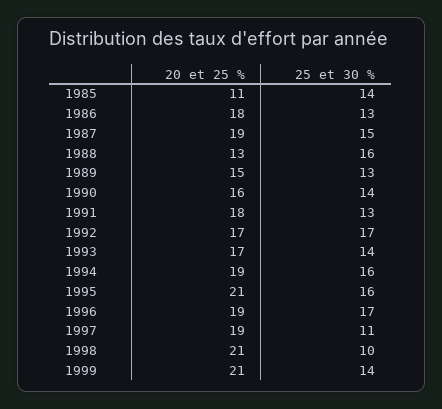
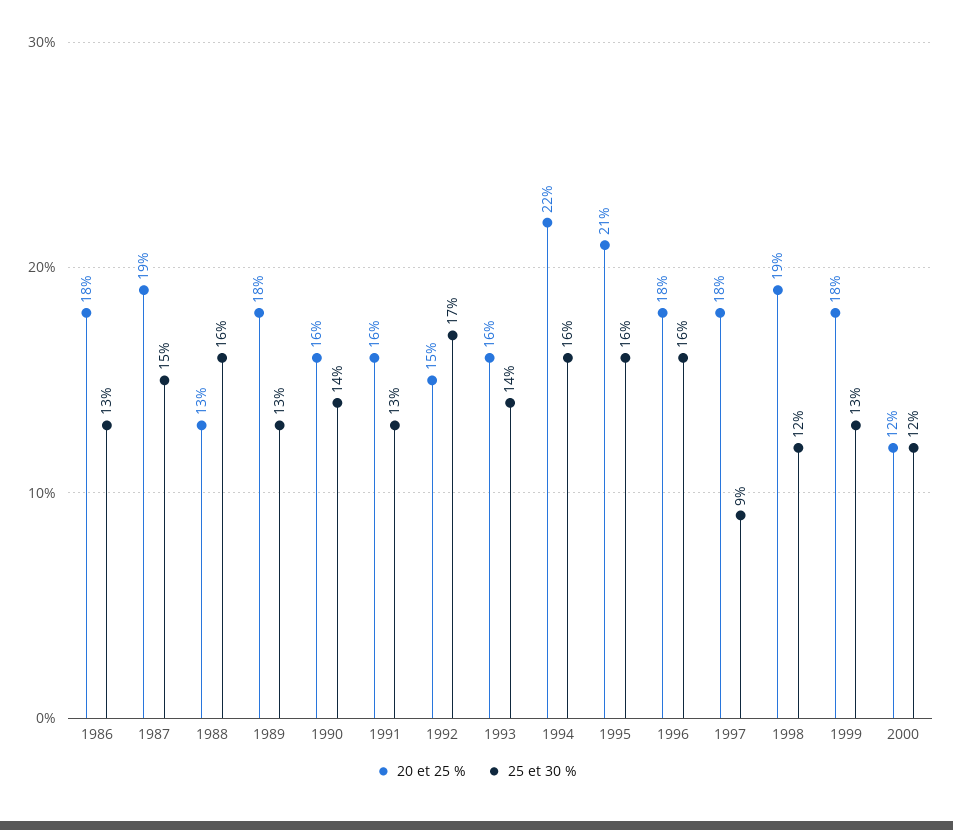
20 et 25 %, 1985: 11 -> none
25 et 30 %, 1985: 14 -> none
20 et 25 %, 1989: 15 -> 18
20 et 25 %, 1991: 18 -> 16
20 et 25 %, 1992: 17 -> 15
20 et 25 %, 1993: 17 -> 16
20 et 25 %, 1994: 19 -> 22
20 et 25 %, 1996: 19 -> 18
25 et 30 %, 1996: 17 -> 16
20 et 25 %, 1997: 19 -> 18
25 et 30 %, 1997: 11 -> 9
20 et 25 %, 1998: 21 -> 19
25 et 30 %, 1998: 10 -> 12
20 et 25 %, 1999: 21 -> 18
25 et 30 %, 1999: 14 -> 13
20 et 25 %, 2000: none -> 12
25 et 30 %, 2000: none -> 12

